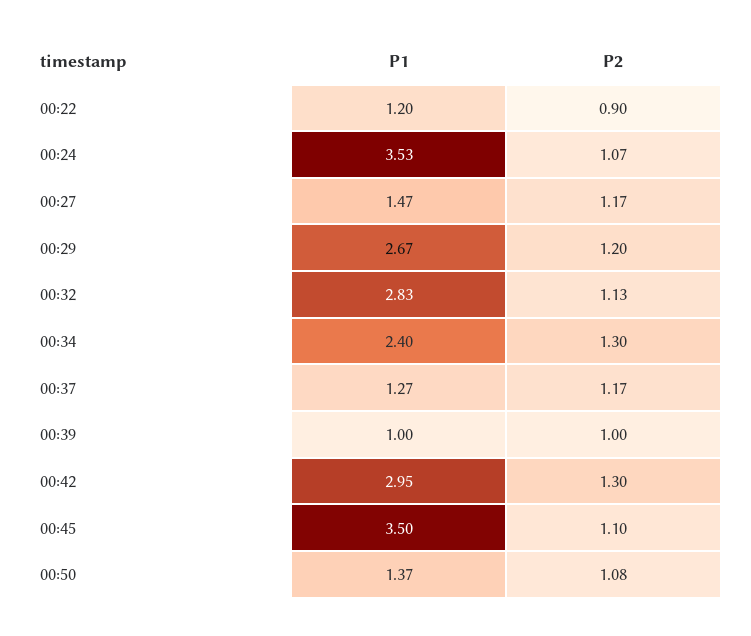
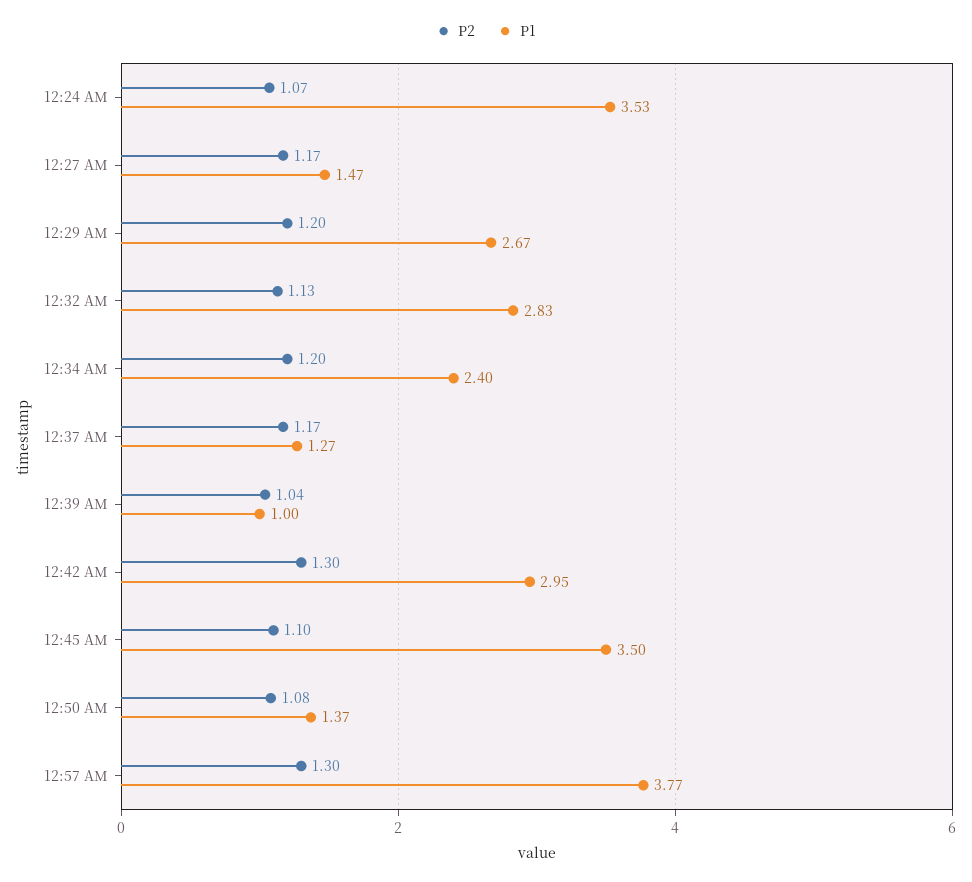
P1, 00:22: 1.2 -> none
P2, 00:22: 0.9 -> none
P2, 00:34: 1.3 -> 1.2
P2, 00:39: 1 -> 1.04
P2, 12:57 AM: none -> 1.3
P1, 12:57 AM: none -> 3.77

